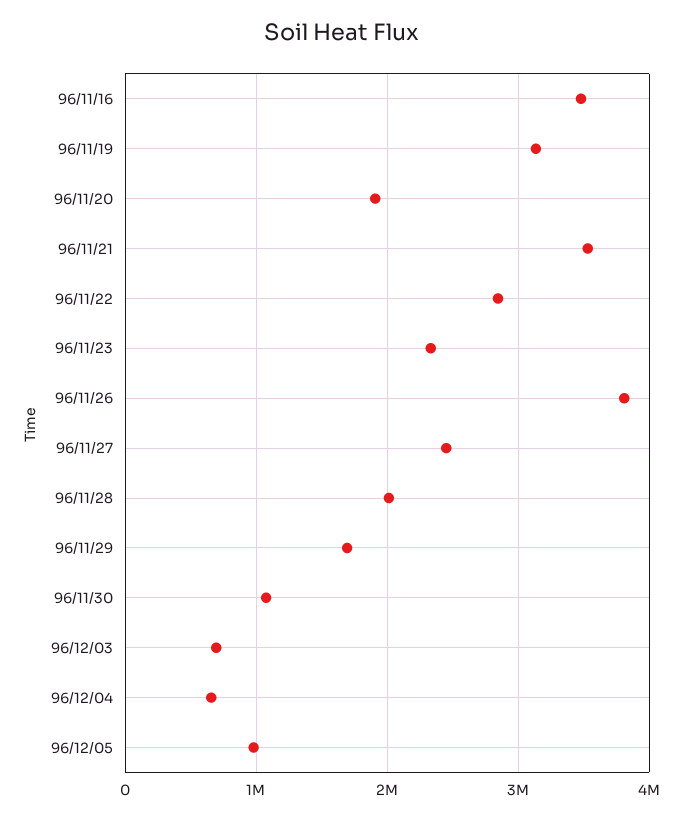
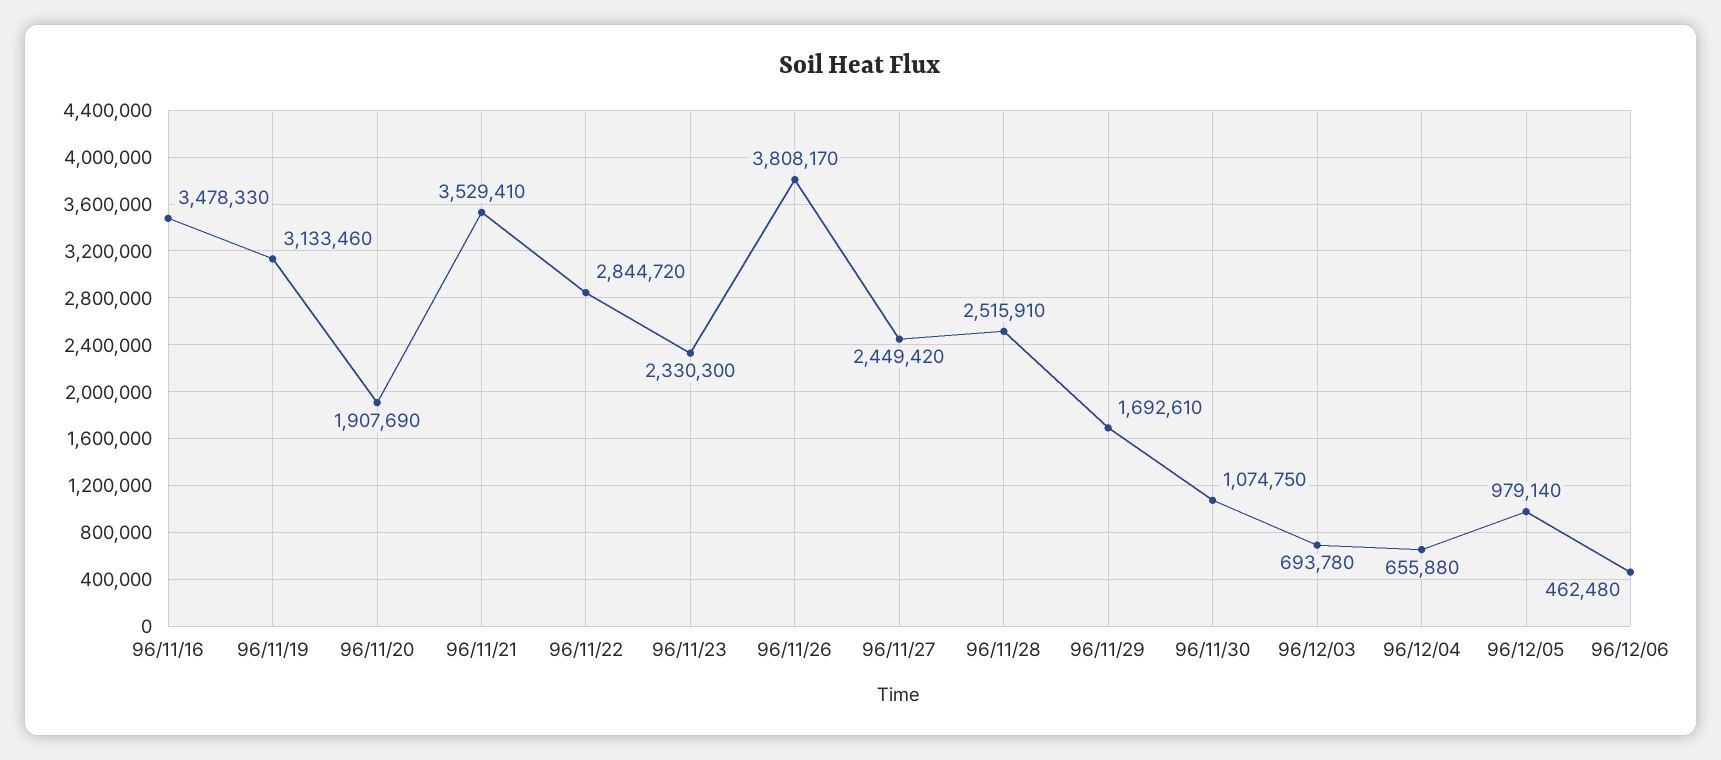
96/11/28: 2000000 -> 2515910
96/12/06: none -> 462480

